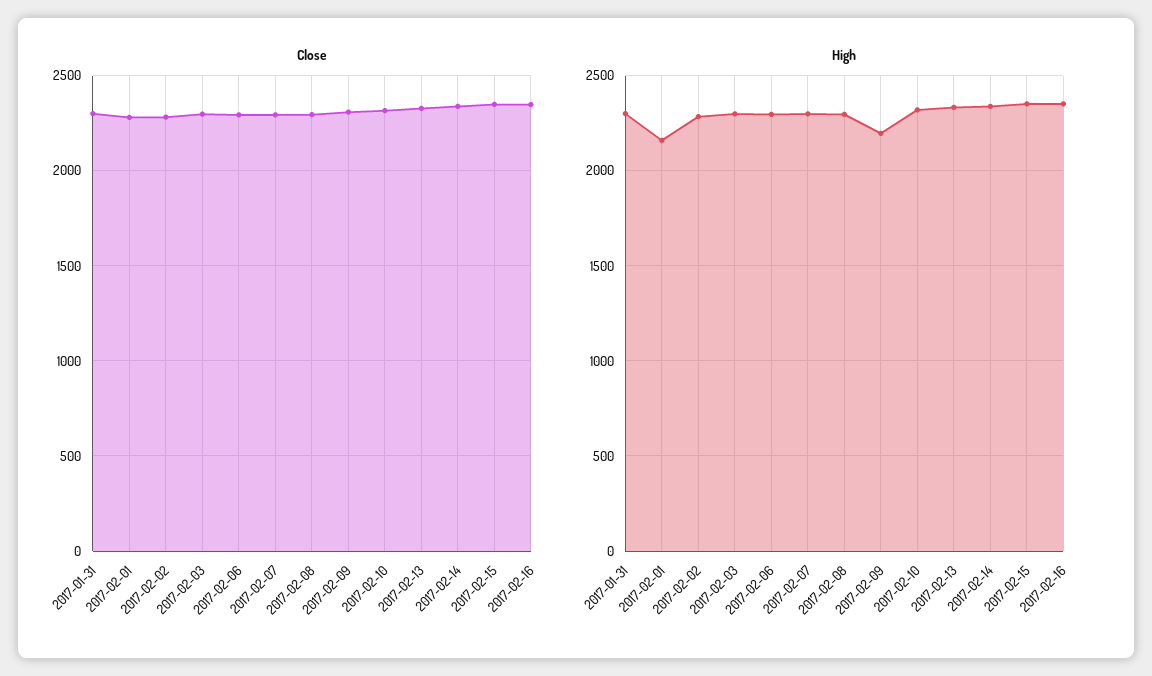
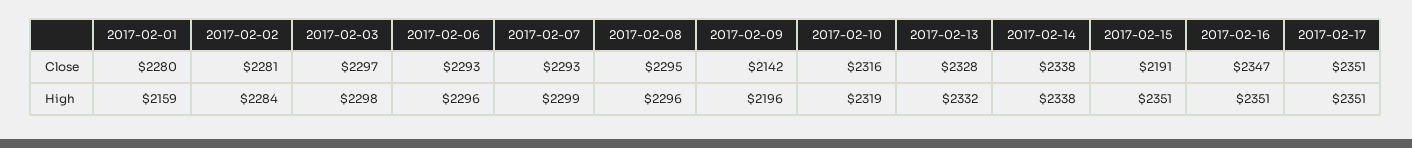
Close, 2017-01-31: 2300 -> none
Close, 2017-02-09: 2300 -> 2142
Close, 2017-02-15: 2350 -> 2191
High, 2017-01-31: 2300 -> none
Close, 2017-02-17: none -> 2351
High, 2017-02-17: none -> 2351

